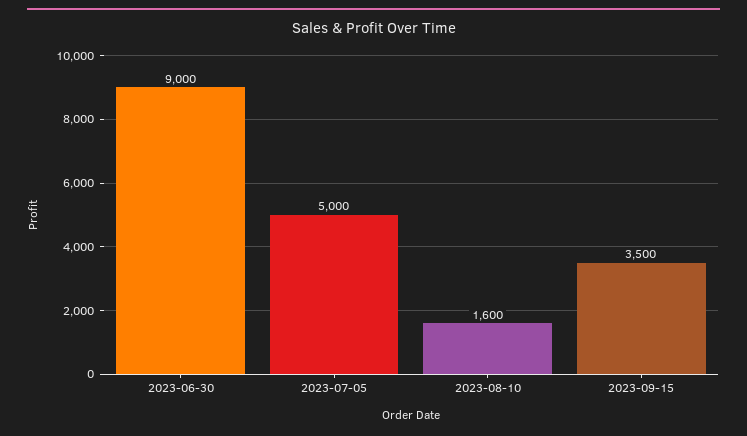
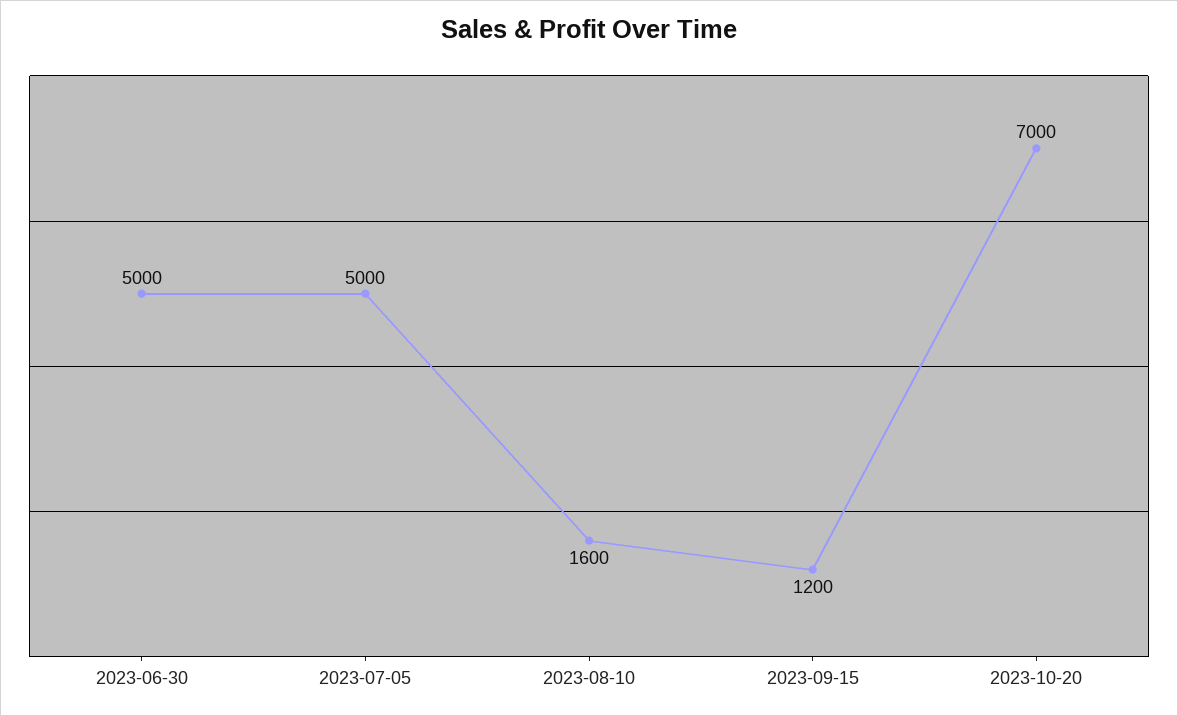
2023-06-30: 9000 -> 5000
2023-09-15: 3500 -> 1200
2023-10-20: none -> 7000

